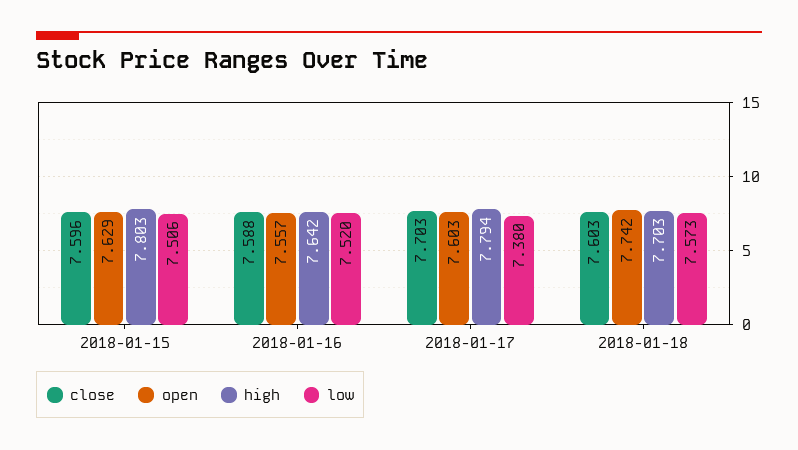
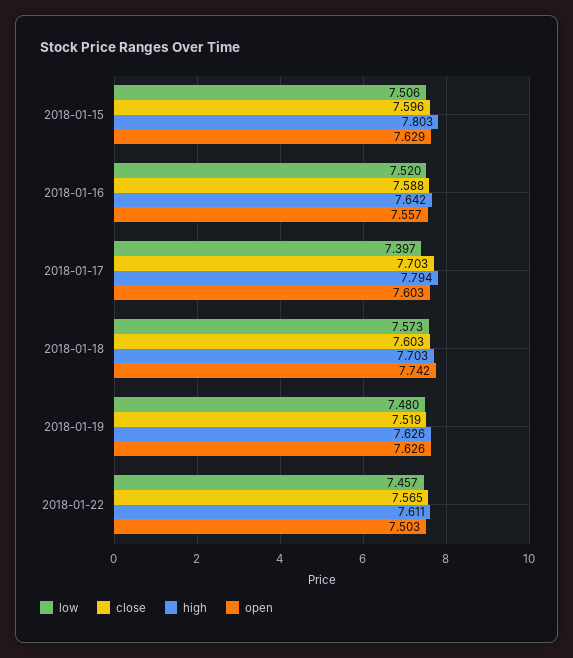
low, 2018-01-17: 7.38 -> 7.397
low, 2018-01-19: none -> 7.48
close, 2018-01-19: none -> 7.519
high, 2018-01-19: none -> 7.626
open, 2018-01-19: none -> 7.626
low, 2018-01-22: none -> 7.457
close, 2018-01-22: none -> 7.565
high, 2018-01-22: none -> 7.611
open, 2018-01-22: none -> 7.503

